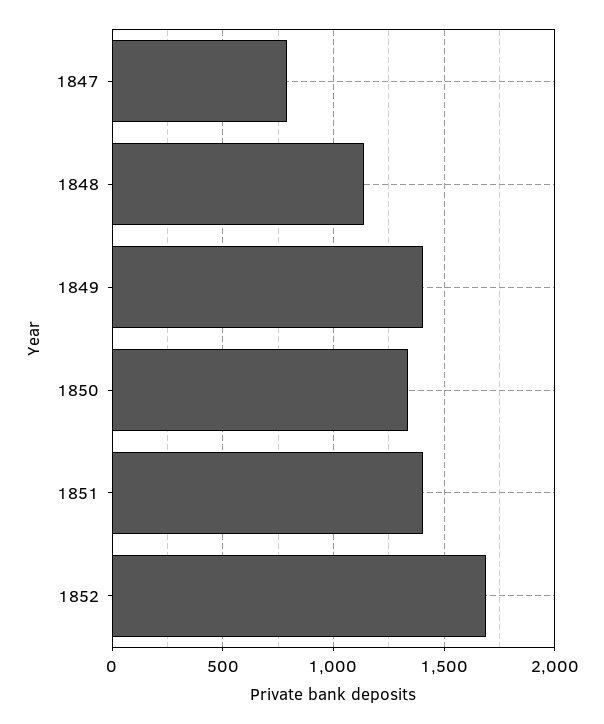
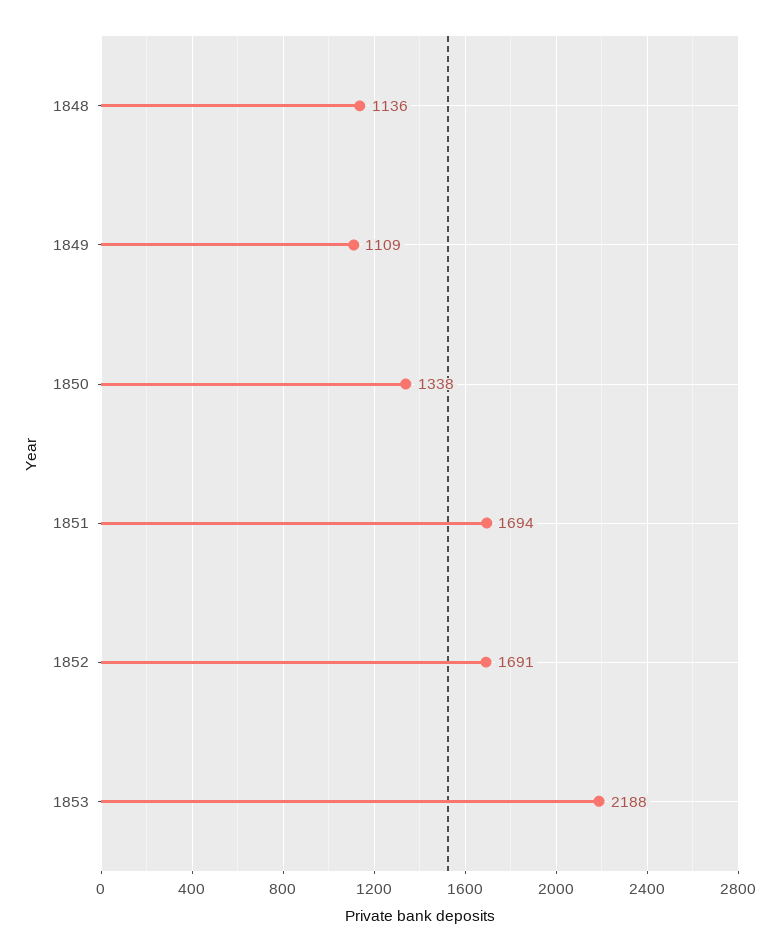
1847: 800 -> none
1849: 1400 -> 1109
1851: 1400 -> 1694
1853: none -> 2188

